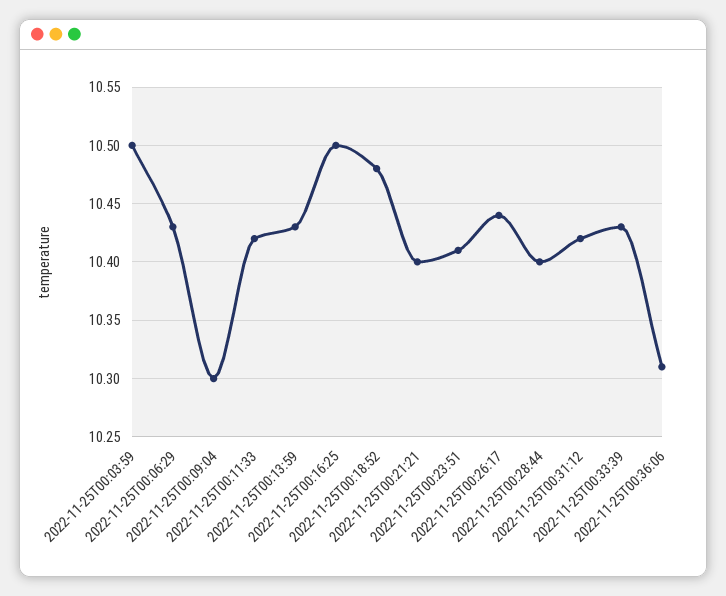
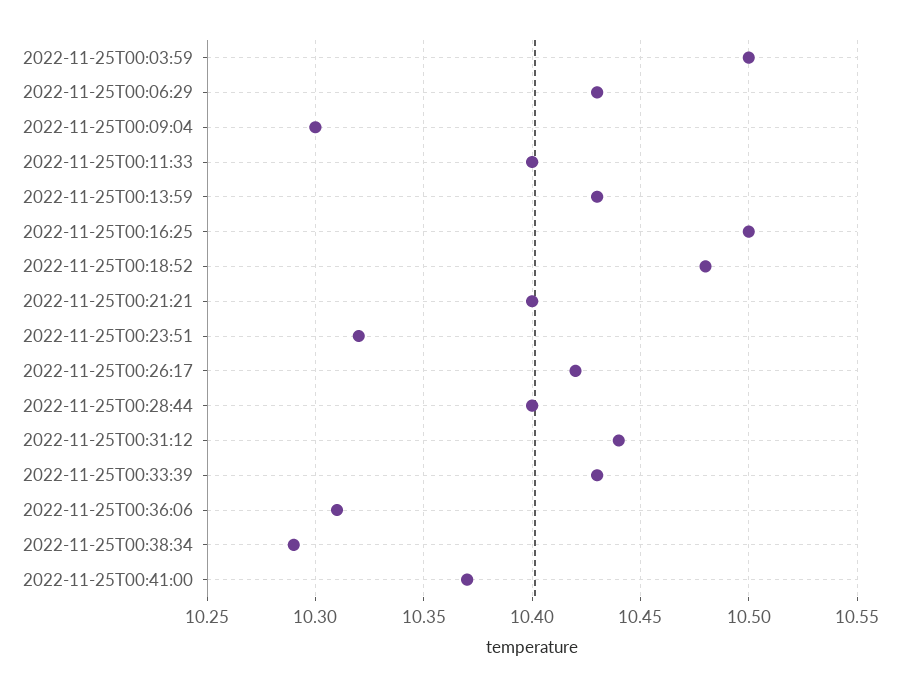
2022-11-25T00:11:33: 10.42 -> 10.4
2022-11-25T00:23:51: 10.41 -> 10.32
2022-11-25T00:26:17: 10.44 -> 10.42
2022-11-25T00:31:12: 10.42 -> 10.44
2022-11-25T00:38:34: none -> 10.29
2022-11-25T00:41:00: none -> 10.37

